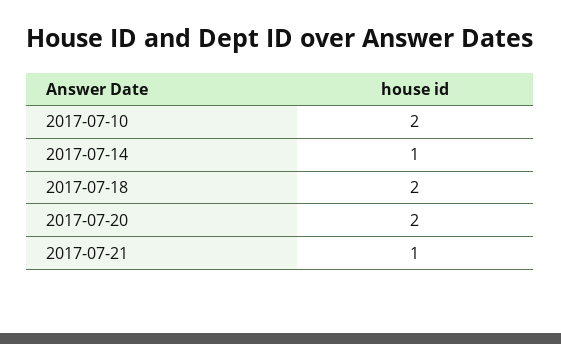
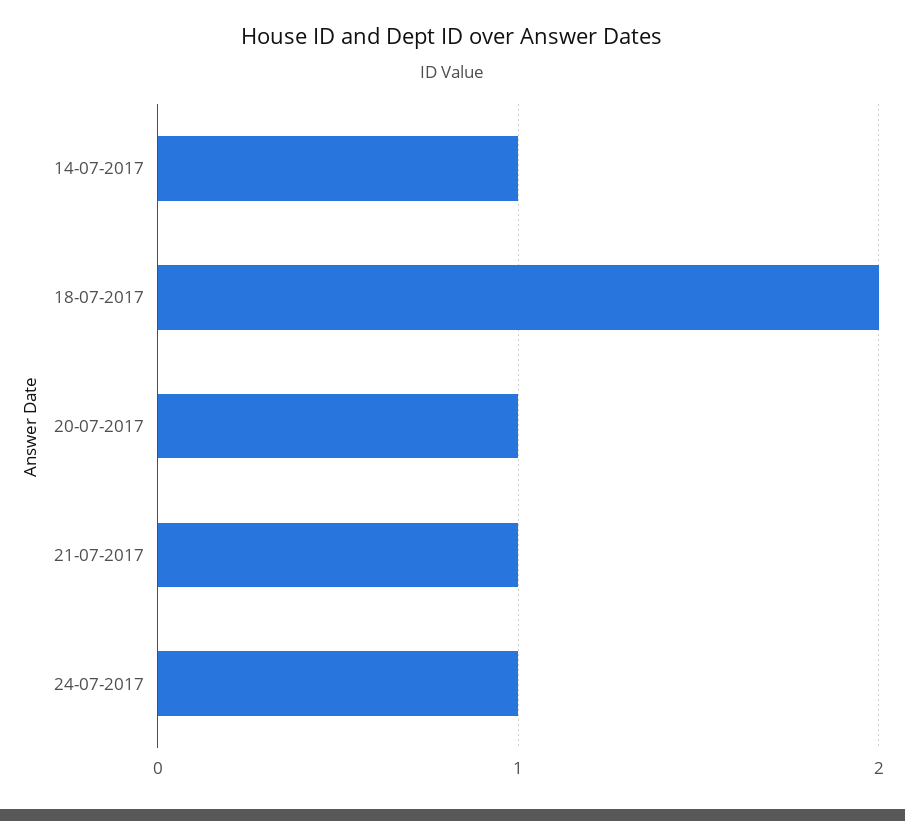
2017-07-10: 2 -> none
2017-07-20: 2 -> 1
24-07-2017: none -> 1

